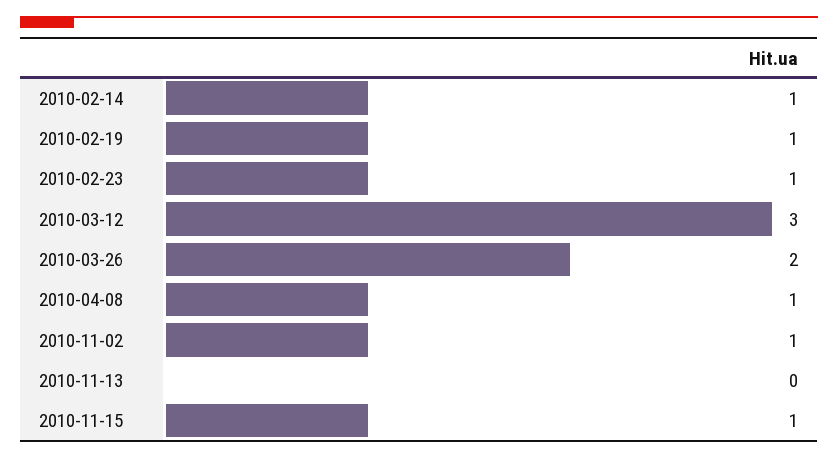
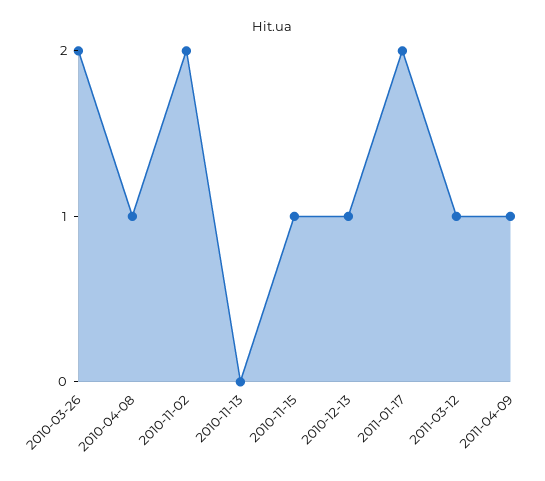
2010-02-14: 1 -> none
2010-02-19: 1 -> none
2010-02-23: 1 -> none
2010-03-12: 3 -> none
2010-11-02: 1 -> 2
2010-12-13: none -> 1
2011-01-17: none -> 2
2011-03-12: none -> 1
2011-04-09: none -> 1

